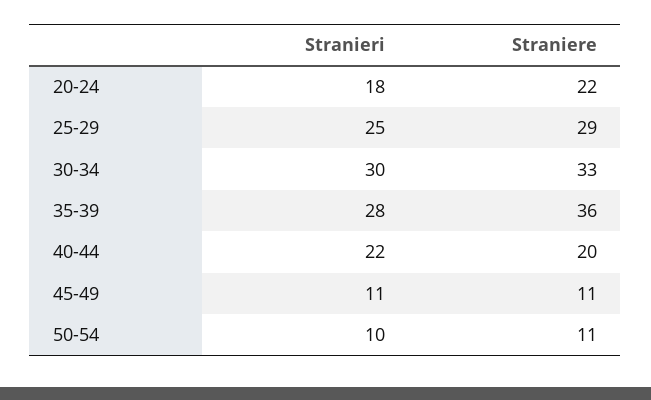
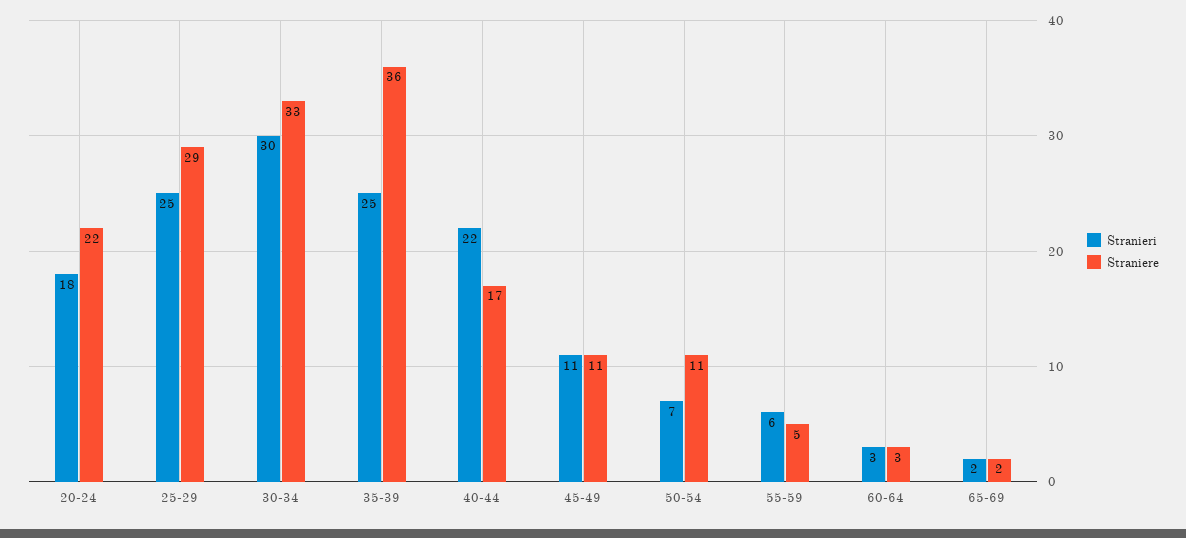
Stranieri, 35-39: 28 -> 25
Straniere, 40-44: 20 -> 17
Stranieri, 50-54: 10 -> 7
Stranieri, 55-59: none -> 6
Straniere, 55-59: none -> 5
Stranieri, 60-64: none -> 3
Straniere, 60-64: none -> 3
Stranieri, 65-69: none -> 2
Straniere, 65-69: none -> 2

